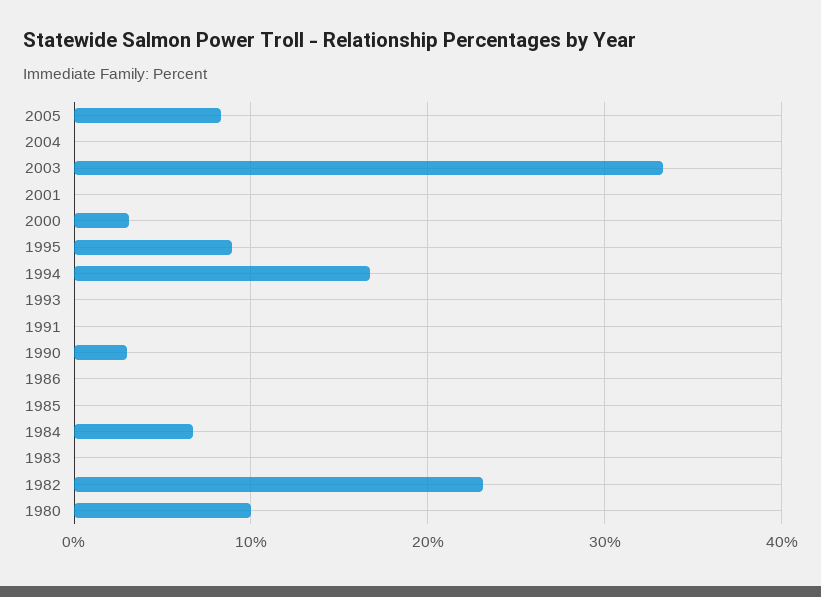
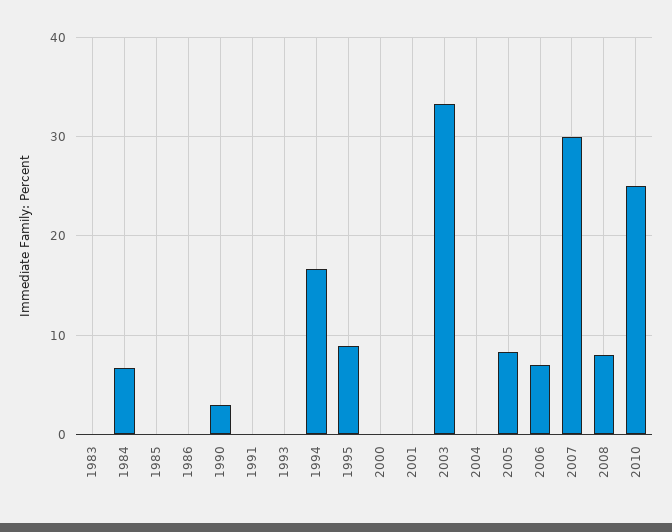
2000: 3 -> 0
1982: 23 -> none
1980: 10 -> none
2006: none -> 7
2007: none -> 30
2008: none -> 8
2010: none -> 25

